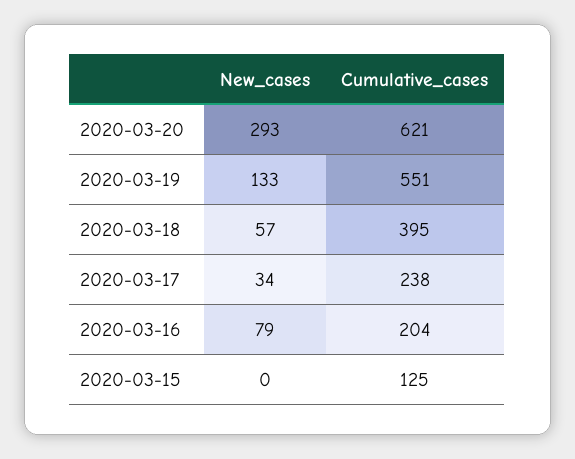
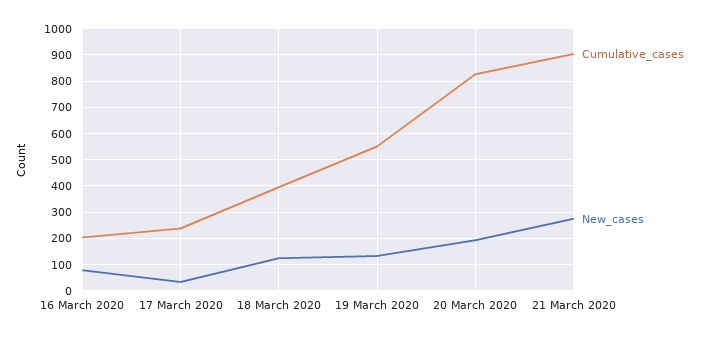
New_cases, 2020-03-20: 293 -> 200
Cumulative_cases, 2020-03-20: 621 -> 825
New_cases, 2020-03-18: 57 -> 125
New_cases, 2020-03-15: 0 -> none
Cumulative_cases, 2020-03-15: 125 -> none
Cumulative_cases, 21 March 2020: none -> 900
New_cases, 21 March 2020: none -> 275

